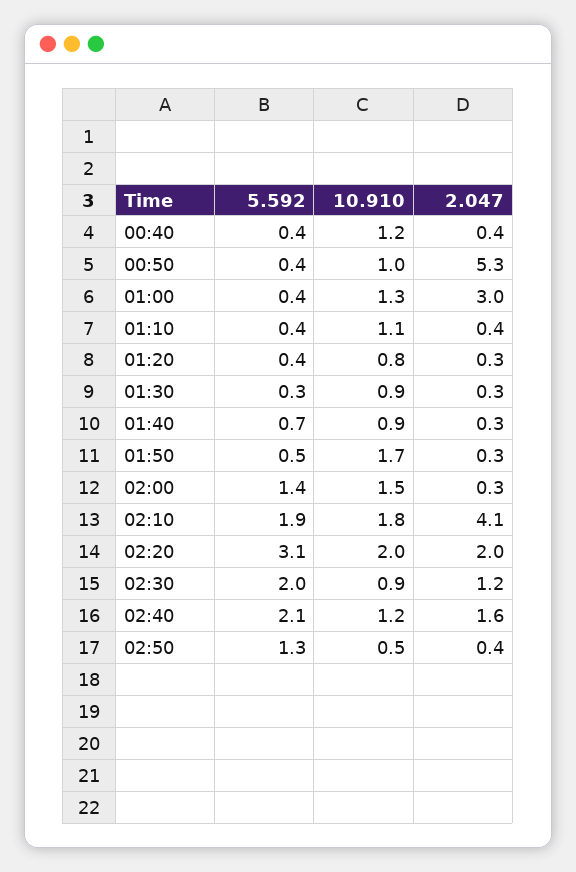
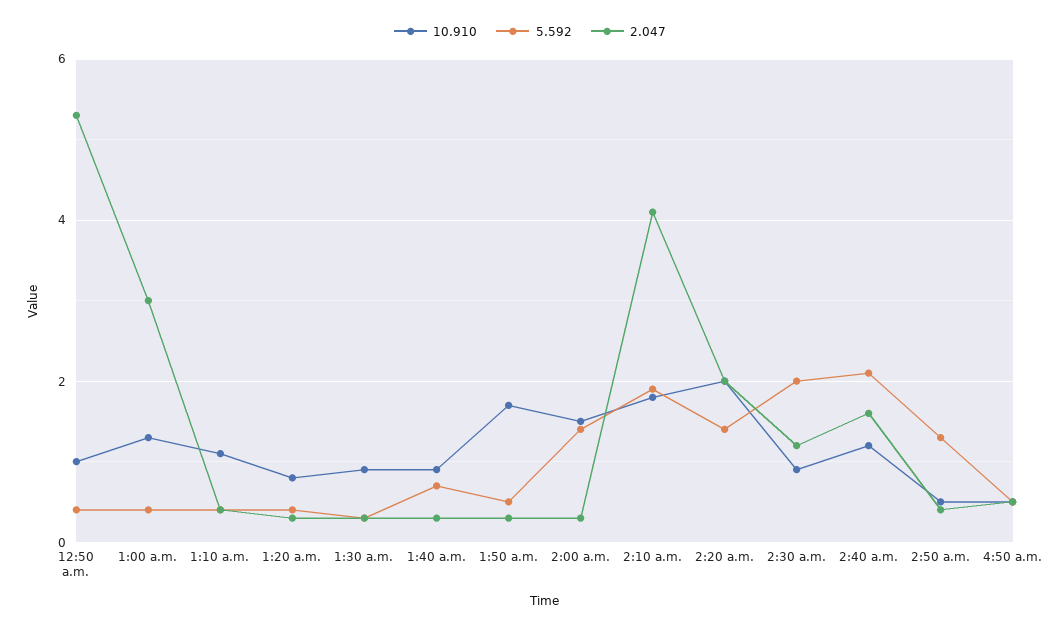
5.592, 00:40: 0.4 -> none
10.910, 00:40: 1.2 -> none
2.047, 00:40: 0.4 -> none
5.592, 02:20: 3.1 -> 1.5
10.910, 4:50 a.m.: none -> 0.5
5.592, 4:50 a.m.: none -> 0.5
2.047, 4:50 a.m.: none -> 0.5

